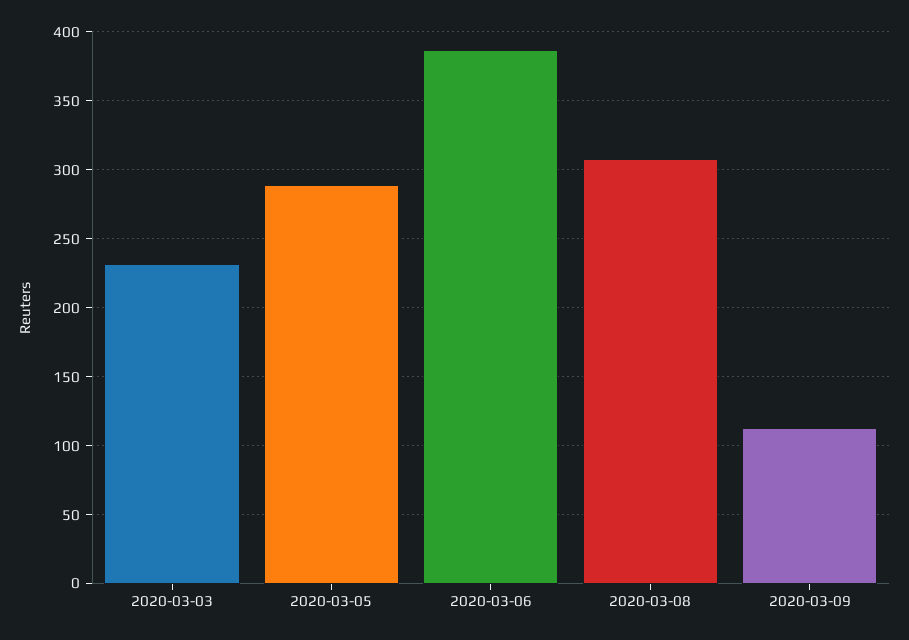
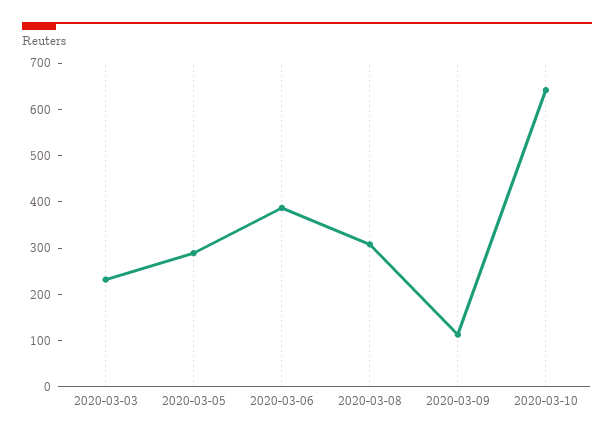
2020-03-10: none -> 640

